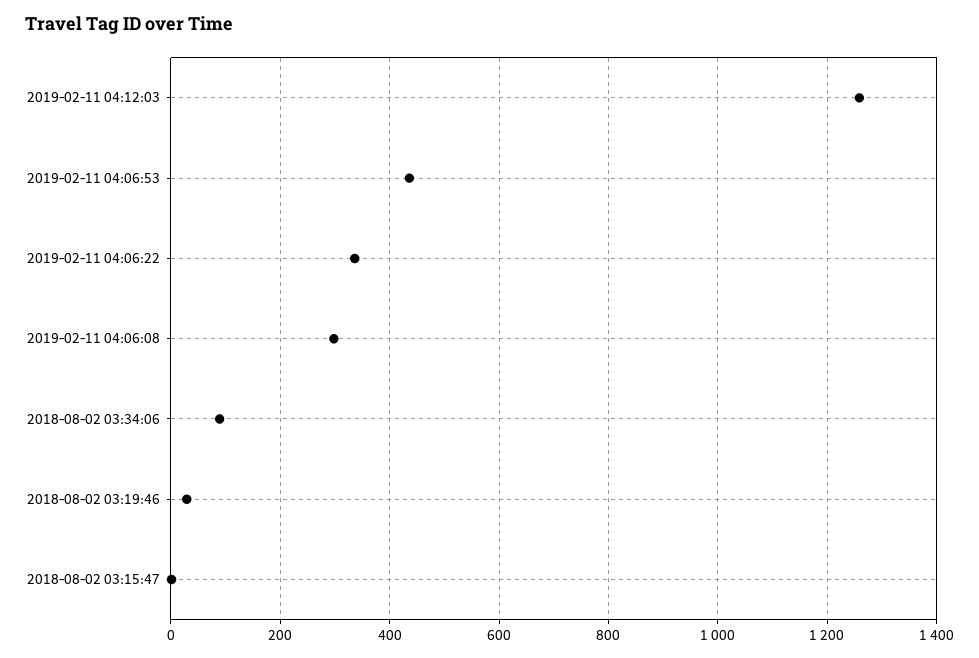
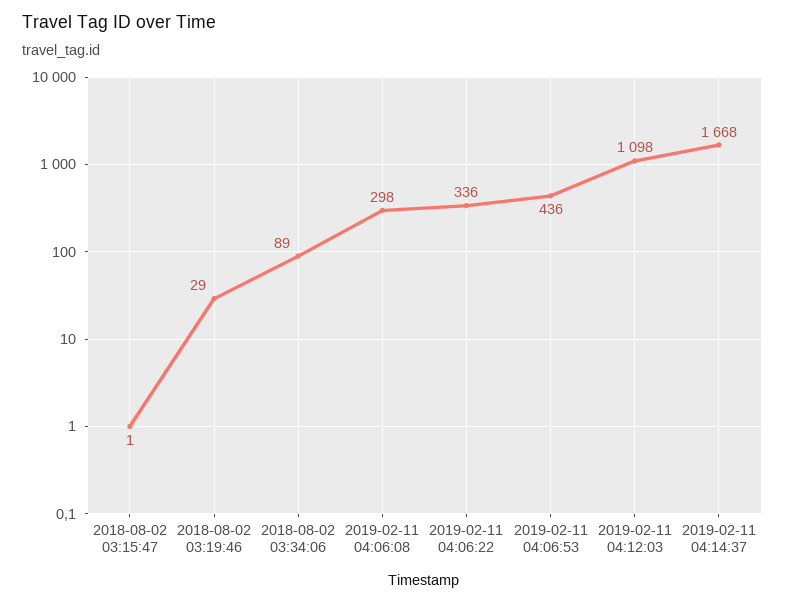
2019-02-11 04:12:03: 1260 -> 1098
2019-02-11 04:14:37: none -> 1668

